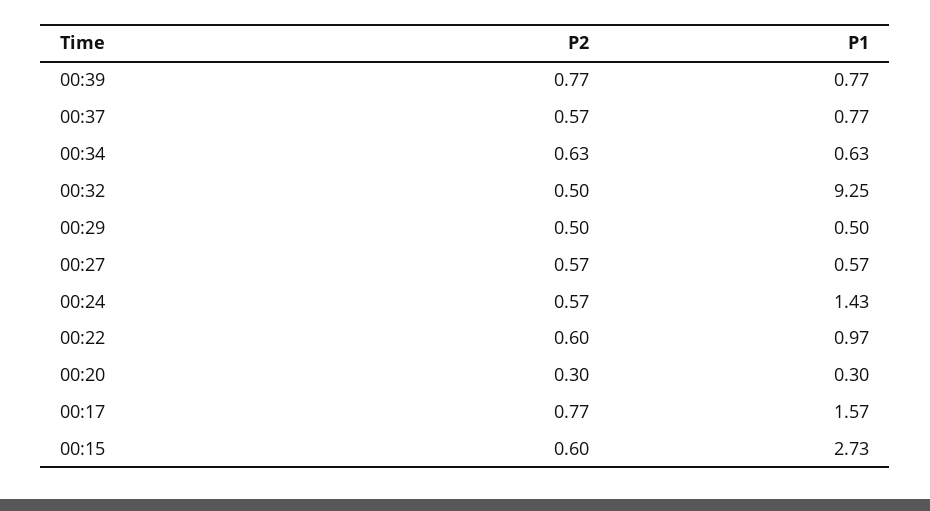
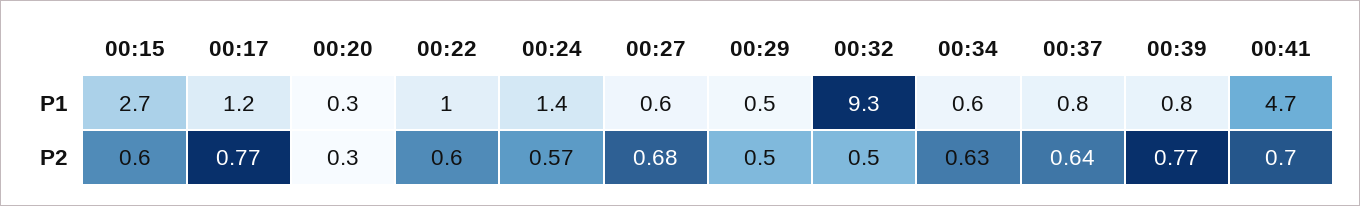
P2, 00:37: 0.57 -> 0.64
P2, 00:27: 0.57 -> 0.68
P1, 00:17: 1.57 -> 1.2
P1, 00:41: none -> 4.7
P2, 00:41: none -> 0.7

